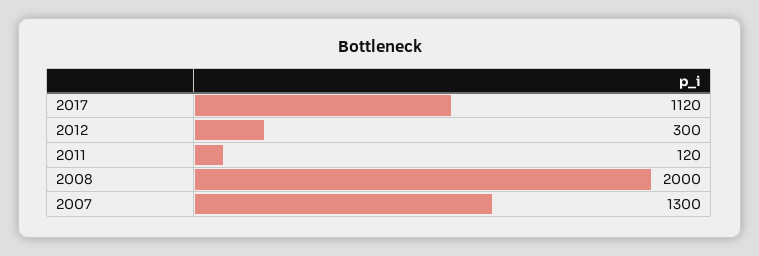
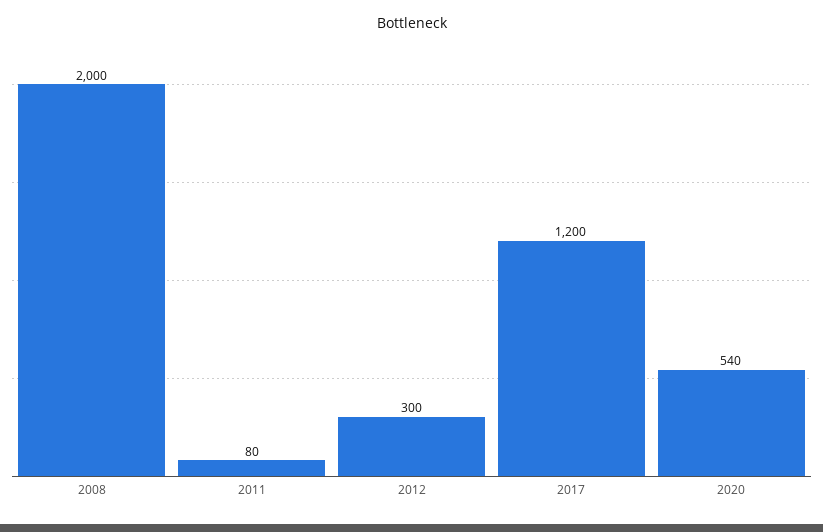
2017: 1120 -> 1200
2011: 120 -> 80
2007: 1300 -> none
2020: none -> 540

